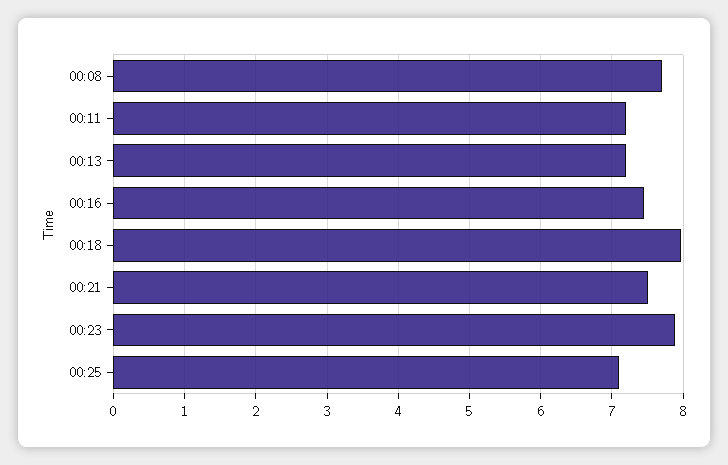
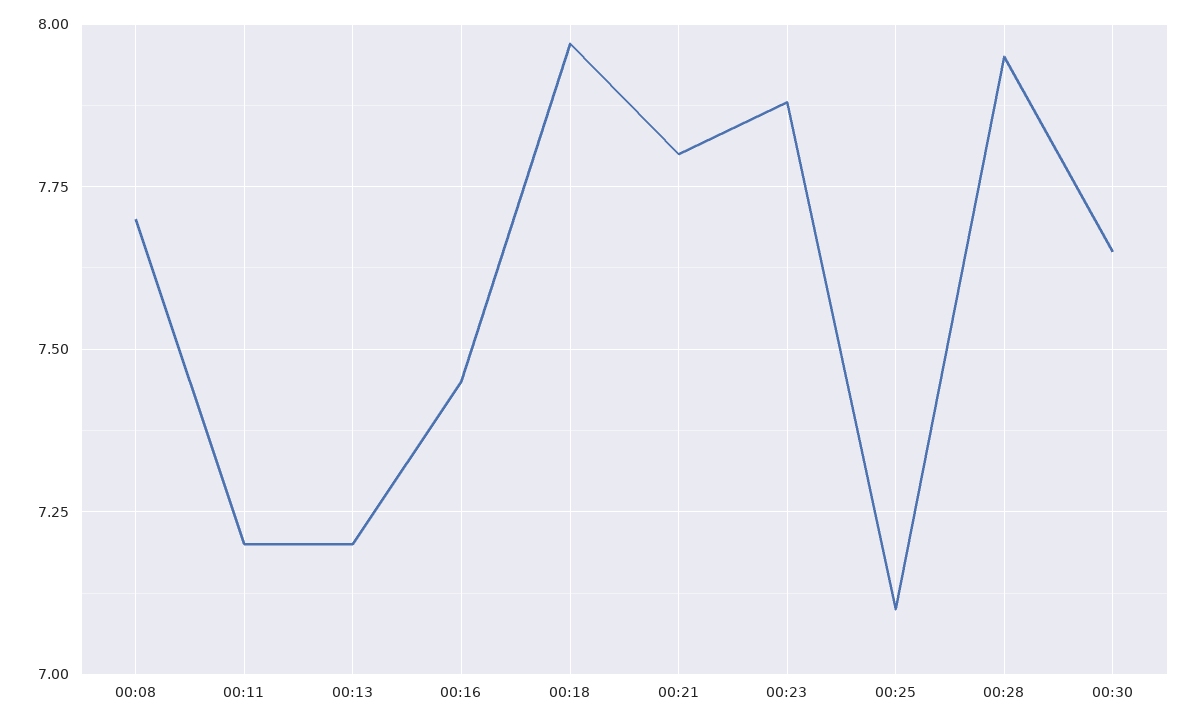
00:21: 7.5 -> 7.8
00:28: none -> 7.95
00:30: none -> 7.65

